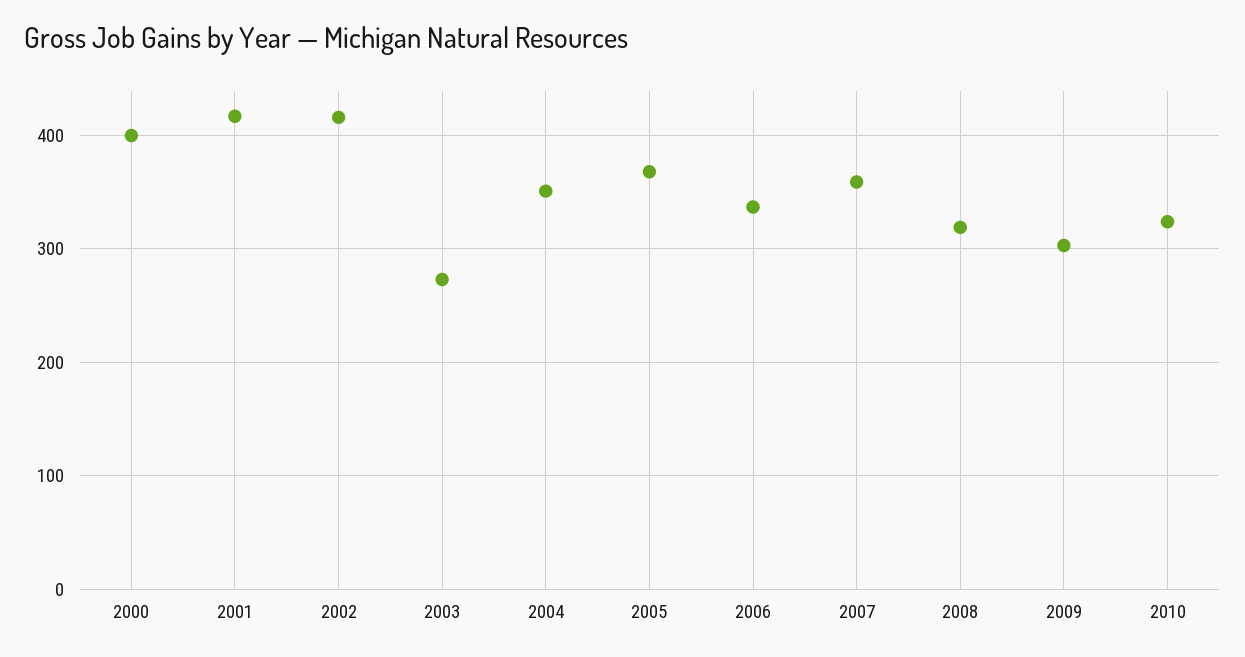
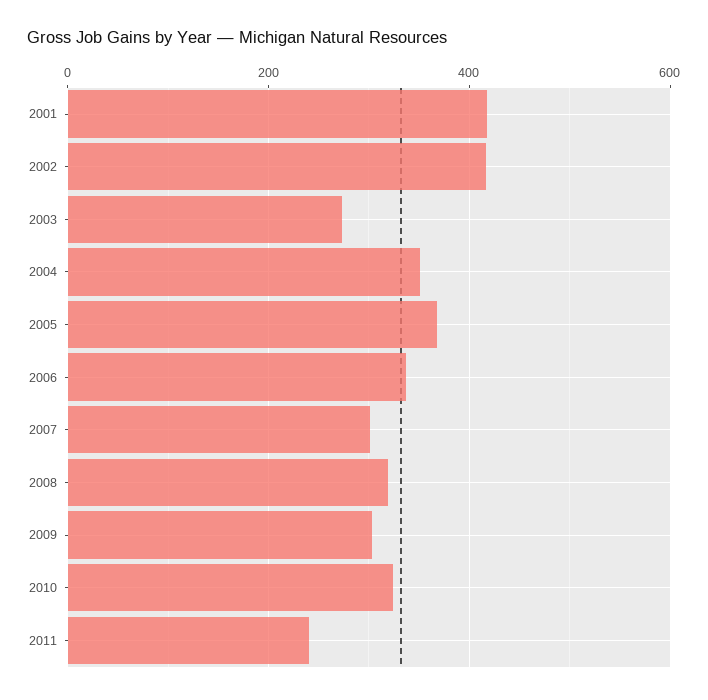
2000: 400 -> none
2007: 360 -> 300
2011: none -> 240

